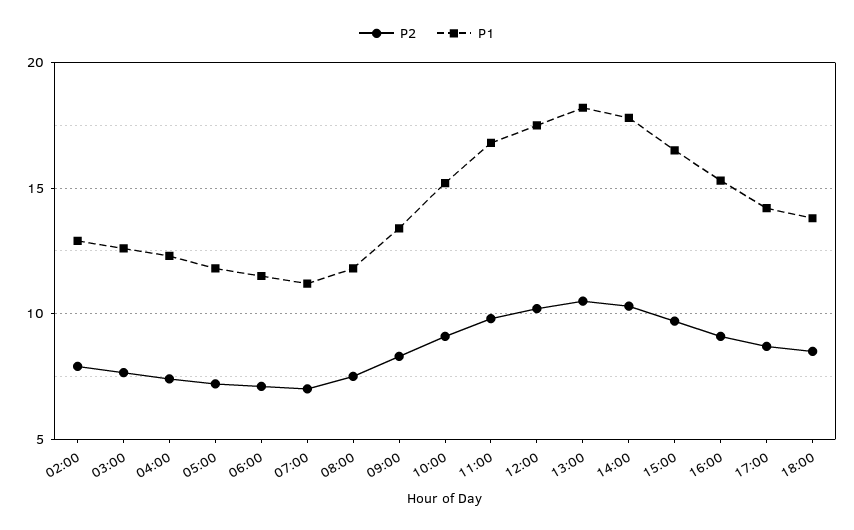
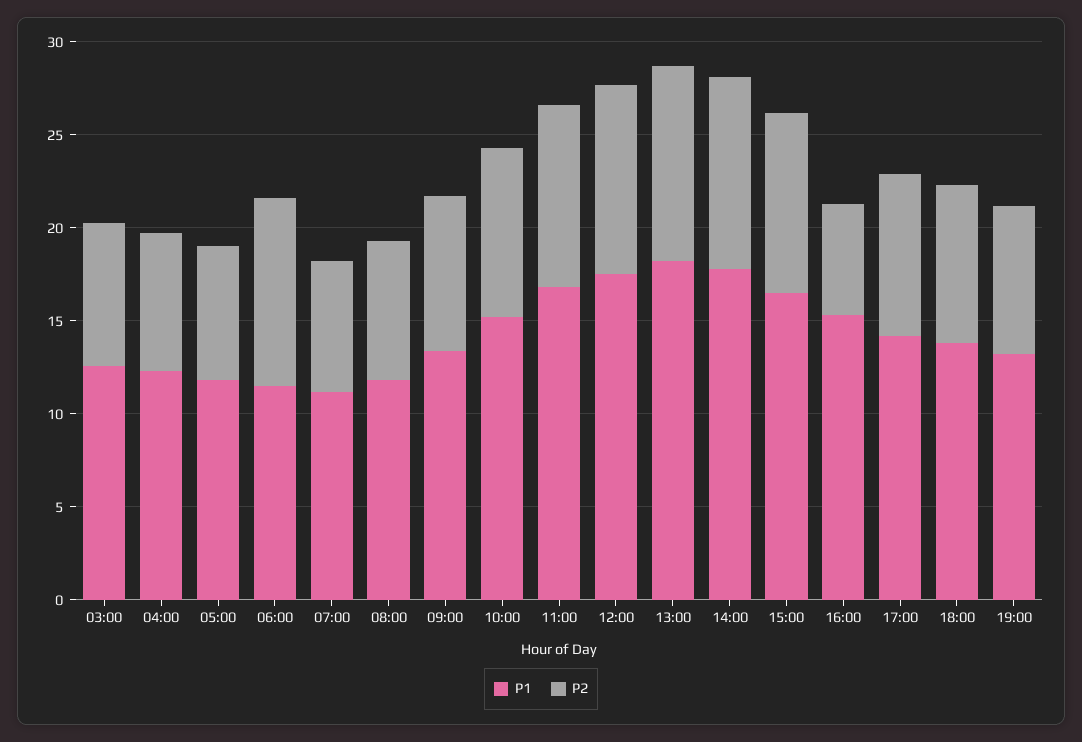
P2, 02:00: 8 -> none
P1, 02:00: 13 -> none
P2, 06:00: 7 -> 10
P2, 16:00: 9 -> 6
P1, 19:00: none -> 13
P2, 19:00: none -> 8

